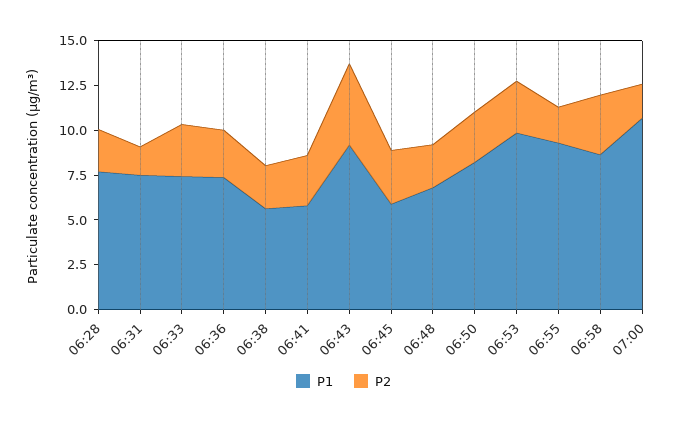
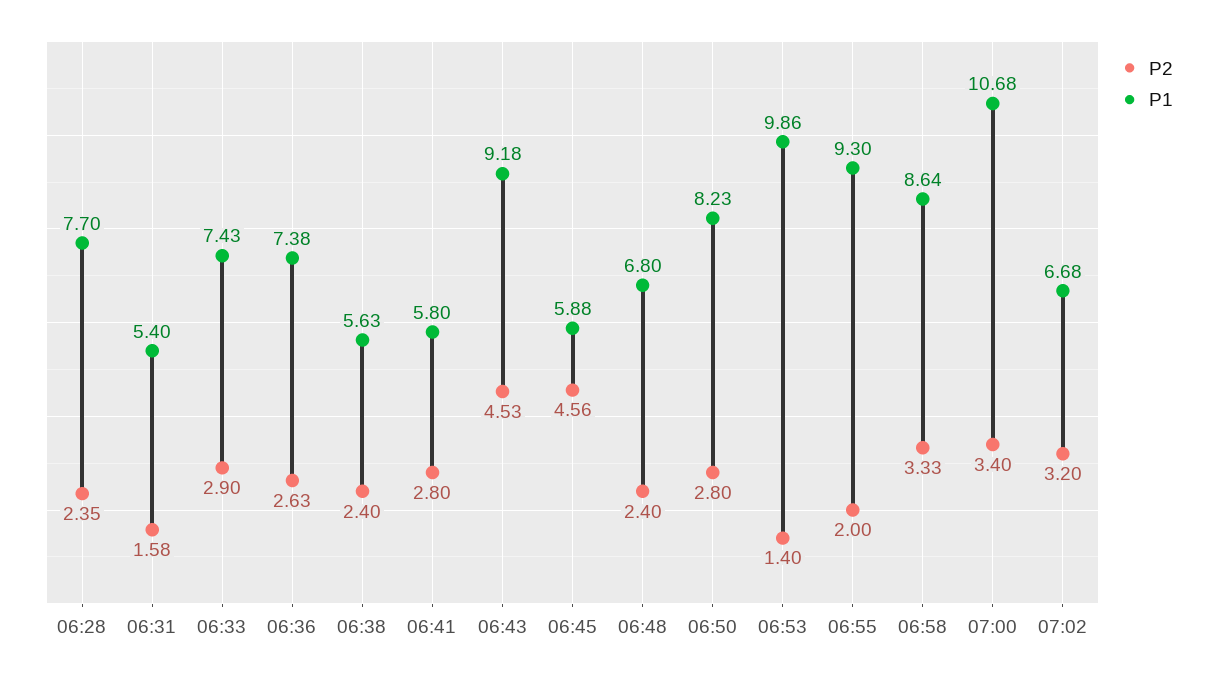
P1, 06:31: 7.5 -> 5.4
P2, 06:45: 3 -> 4.56
P2, 06:53: 3 -> 1.4
P2, 07:00: 2 -> 3.4
P2, 07:02: none -> 3.2
P1, 07:02: none -> 6.68

